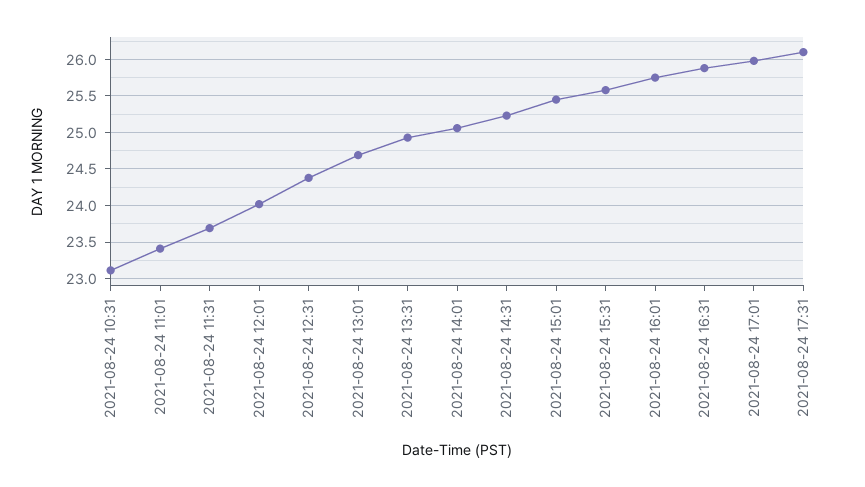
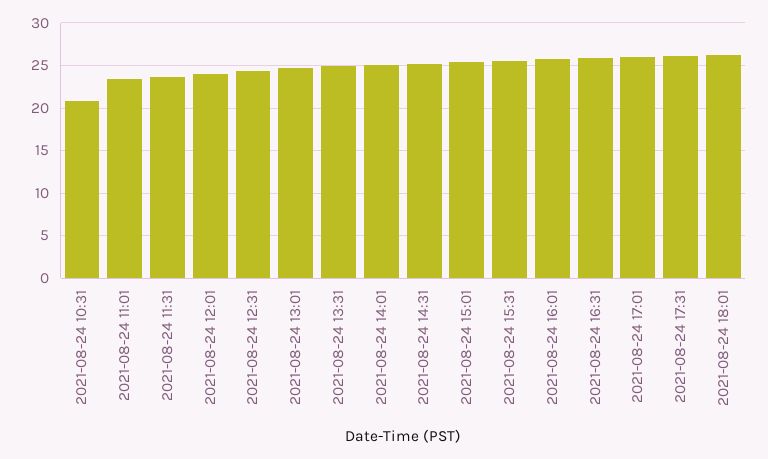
2021-08-24 10:31: 23.1 -> 21
2021-08-24 18:01: none -> 26

